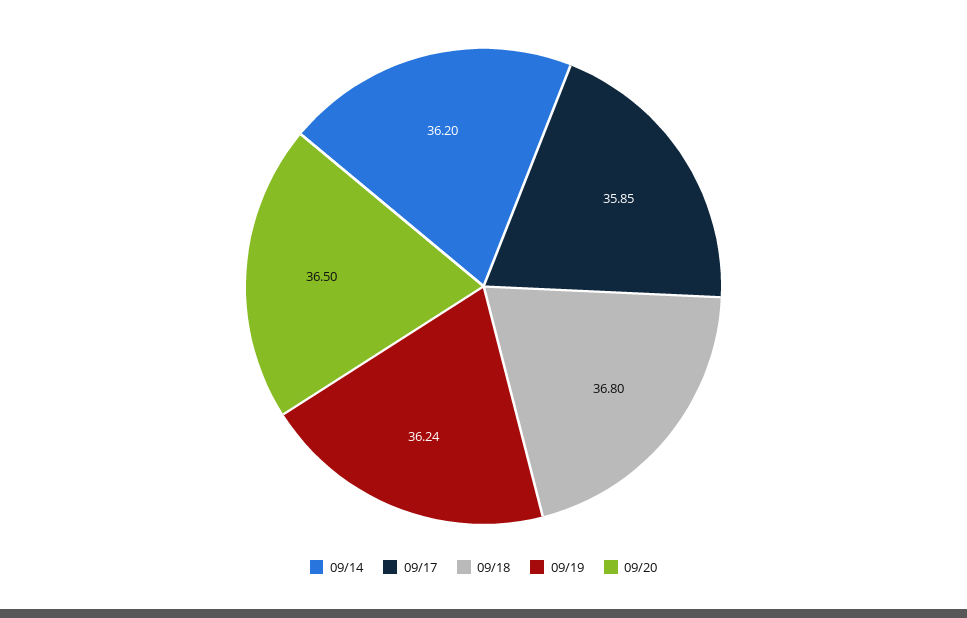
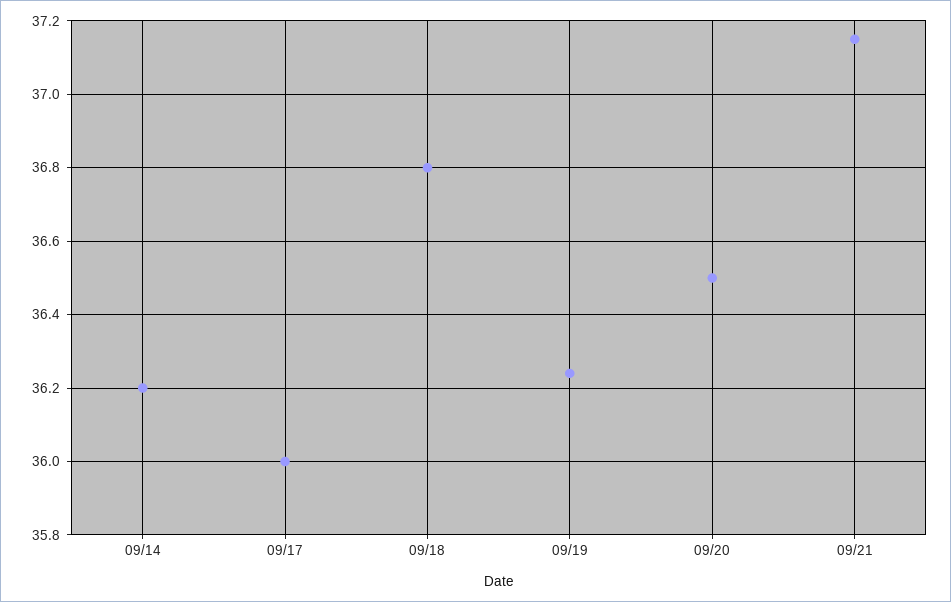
09/17: 35.85 -> 36
09/21: none -> 37.15

